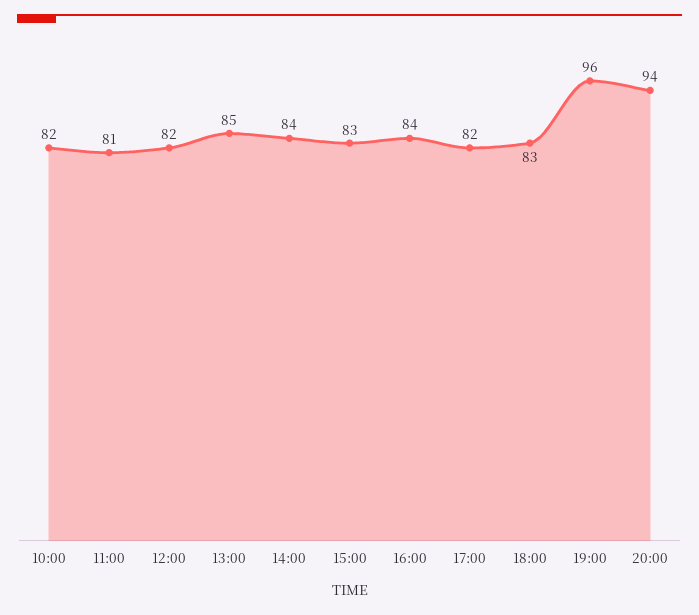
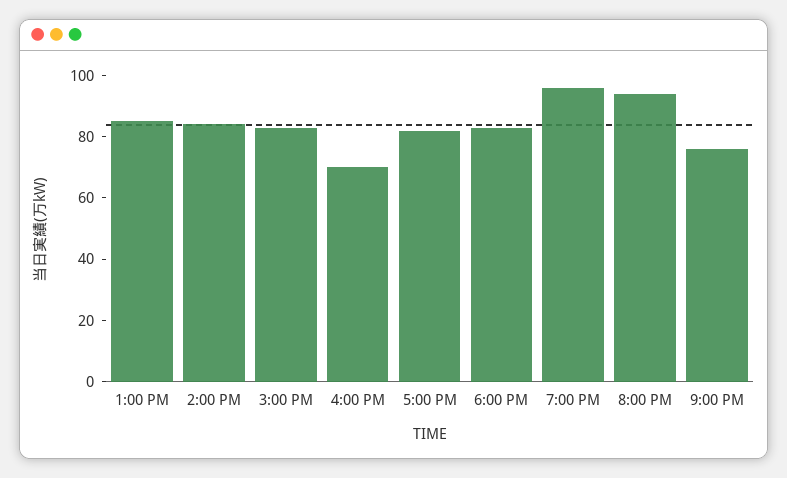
10:00: 82 -> none
11:00: 81 -> none
12:00: 82 -> none
16:00: 84 -> 70
9:00 PM: none -> 75

